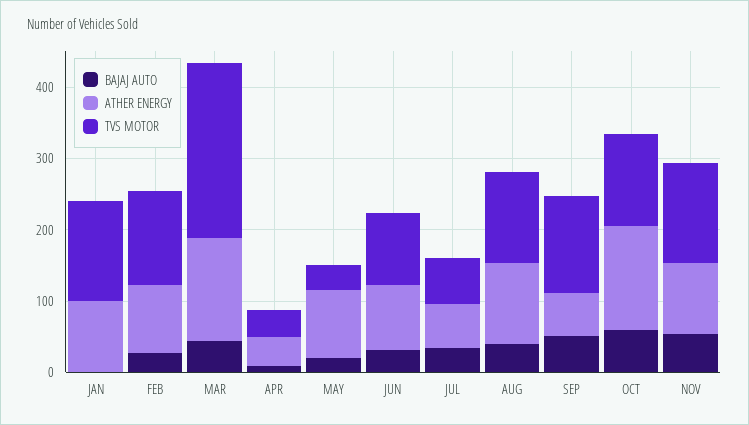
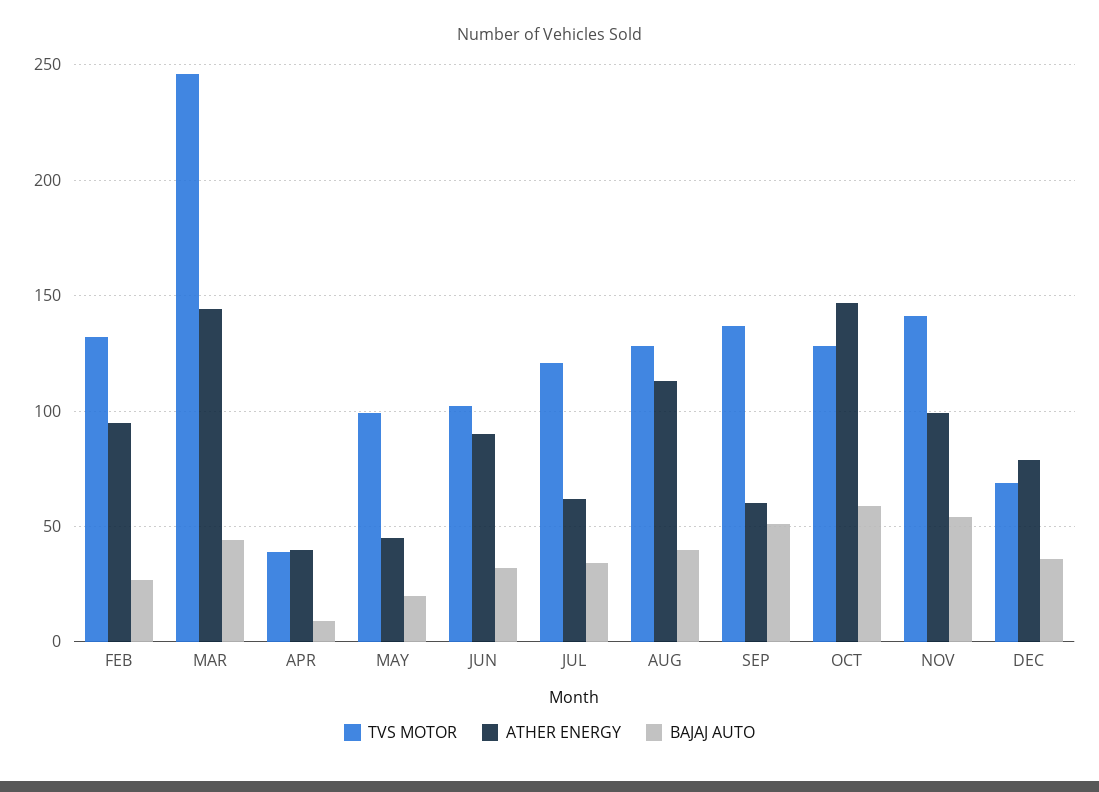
BAJAJ AUTO, JAN: 0 -> none
ATHER ENERGY, JAN: 100 -> none
TVS MOTOR, JAN: 140 -> none
ATHER ENERGY, MAY: 100 -> 45
TVS MOTOR, MAY: 40 -> 100
TVS MOTOR, JUL: 60 -> 120
TVS MOTOR, DEC: none -> 70
ATHER ENERGY, DEC: none -> 80
BAJAJ AUTO, DEC: none -> 35

